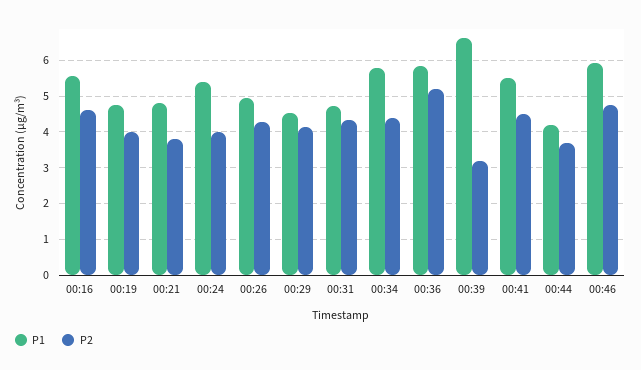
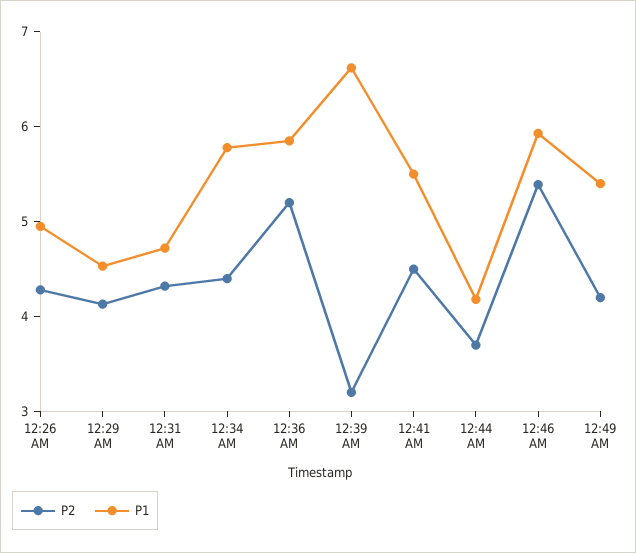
P1, 00:16: 5.6 -> none
P2, 00:16: 4.6 -> none
P1, 00:19: 4.8 -> none
P2, 00:19: 4 -> none
P1, 00:21: 4.8 -> none
P2, 00:21: 3.8 -> none
P1, 00:24: 5.4 -> none
P2, 00:24: 4 -> none
P2, 00:46: 4.8 -> 5.4
P2, 12:49 AM: none -> 4.2
P1, 12:49 AM: none -> 5.4

